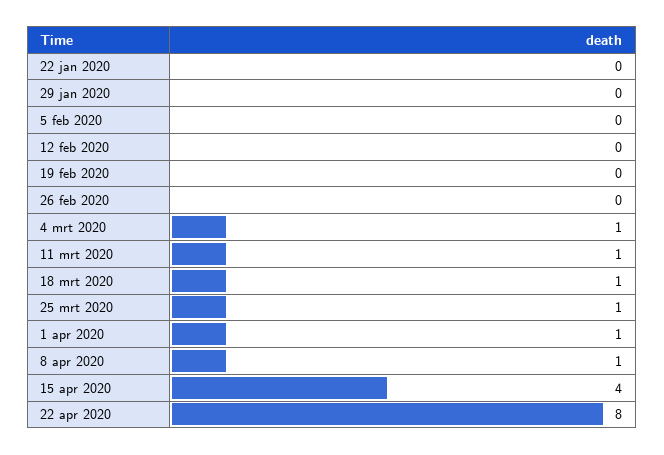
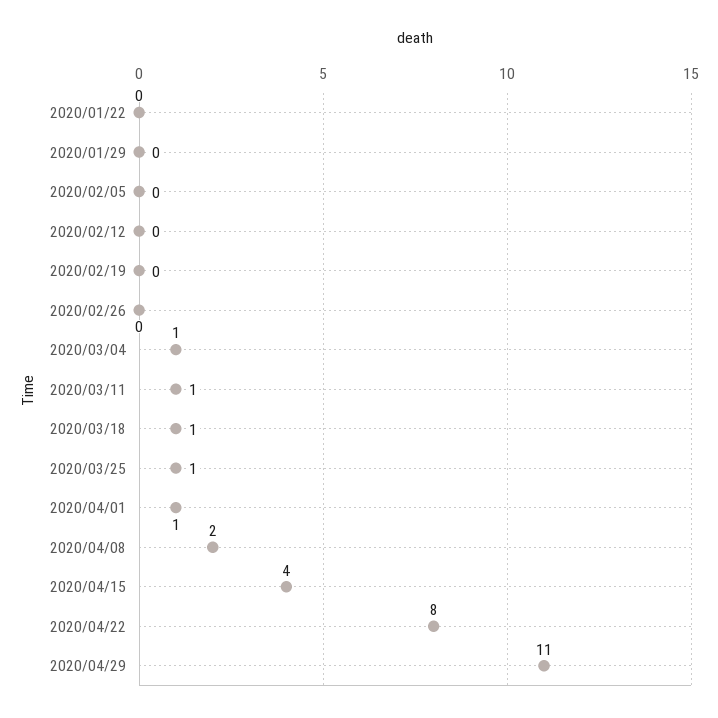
8 apr 2020: 1 -> 2
2020/04/29: none -> 11

